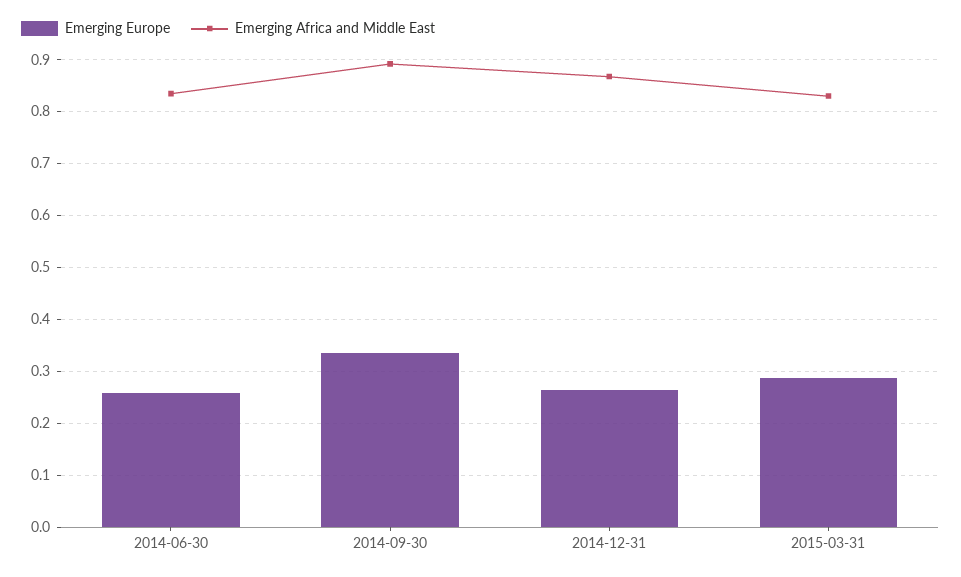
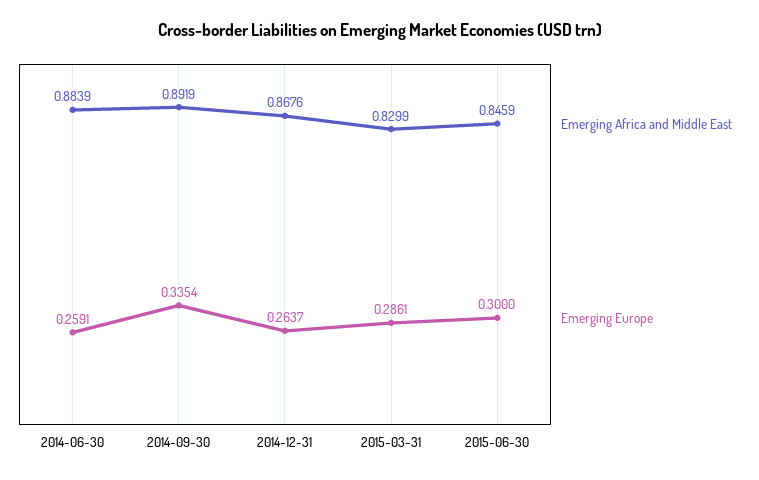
Emerging Africa and Middle East, 2014-06-30: 0.84 -> 0.8839
Emerging Africa and Middle East, 2015-06-30: none -> 0.8459
Emerging Europe, 2015-06-30: none -> 0.3

